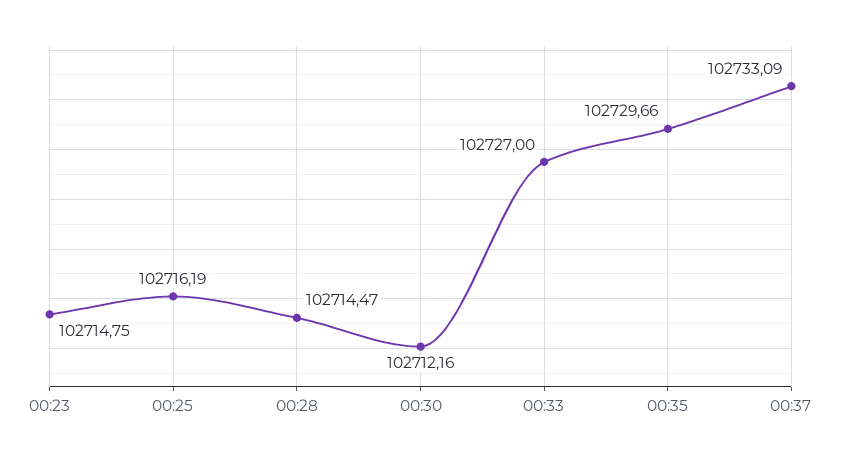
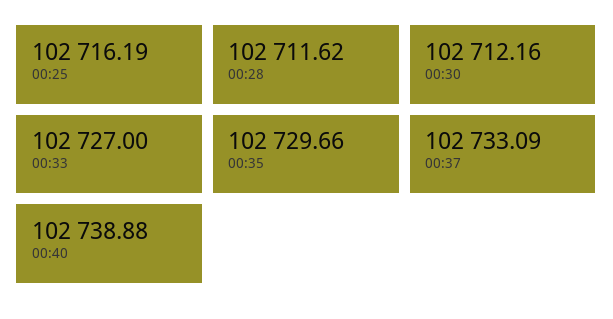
00:23: 102714.75 -> none
00:28: 102714.47 -> 102711.62
00:40: none -> 102738.88

